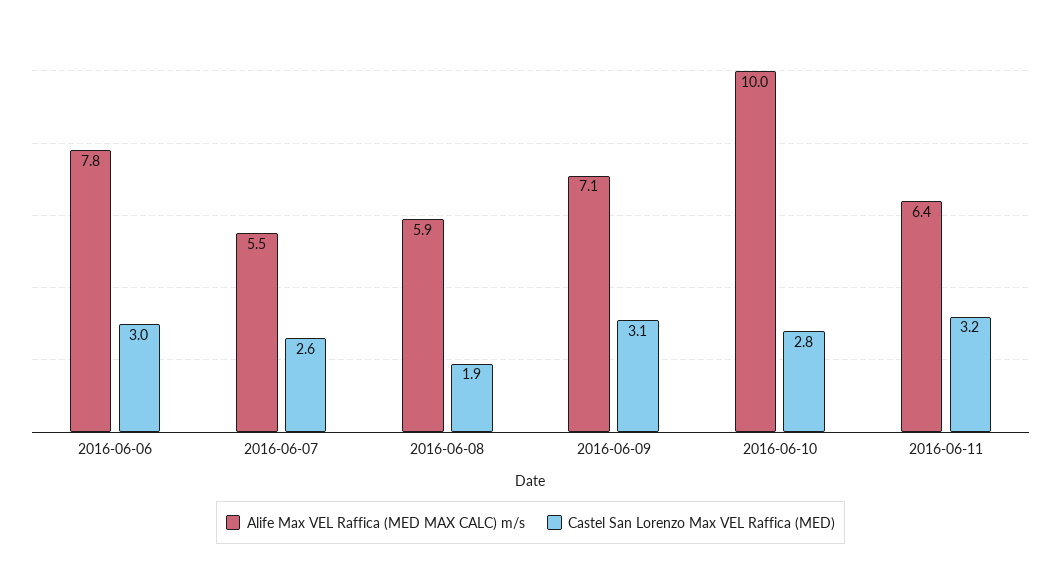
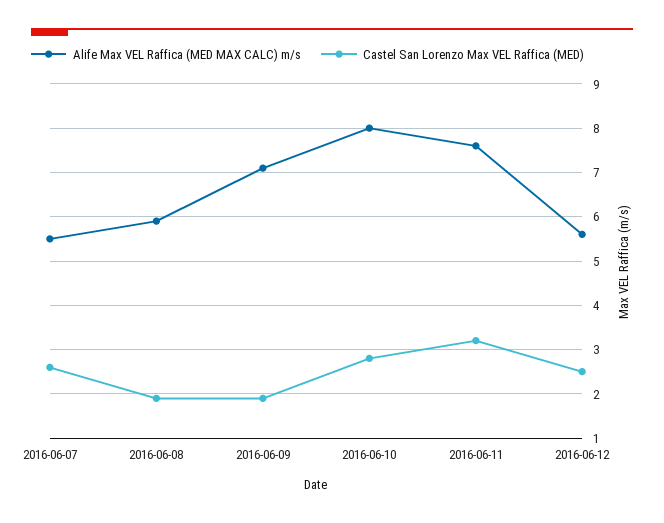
Alife Max VEL Raffica (MED MAX CALC) m/s, 2016-06-06: 7.8 -> none
Castel San Lorenzo Max VEL Raffica (MED), 2016-06-06: 3 -> none
Castel San Lorenzo Max VEL Raffica (MED), 2016-06-09: 3.1 -> 2
Alife Max VEL Raffica (MED MAX CALC) m/s, 2016-06-10: 10 -> 8
Alife Max VEL Raffica (MED MAX CALC) m/s, 2016-06-11: 6.4 -> 7.5
Alife Max VEL Raffica (MED MAX CALC) m/s, 2016-06-12: none -> 5.5
Castel San Lorenzo Max VEL Raffica (MED), 2016-06-12: none -> 2.5

